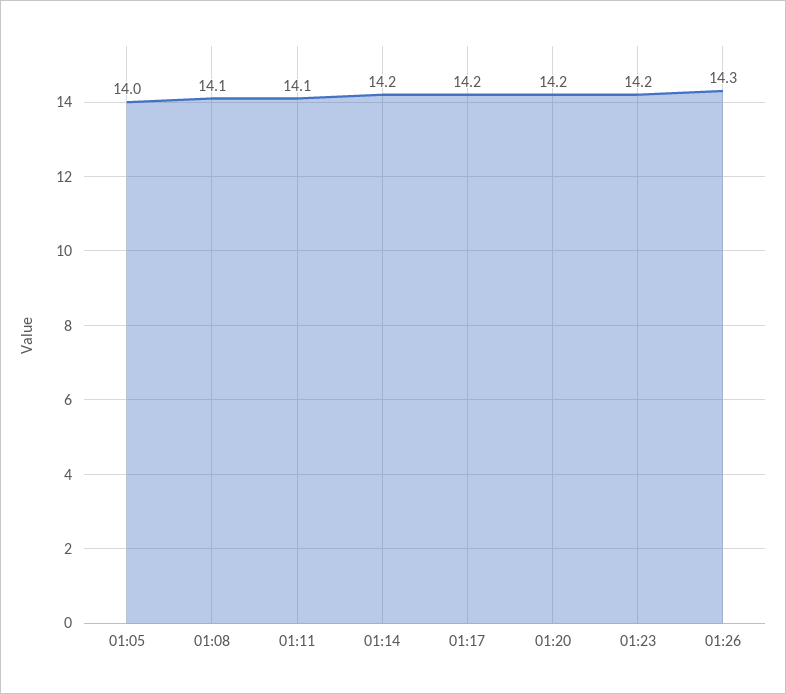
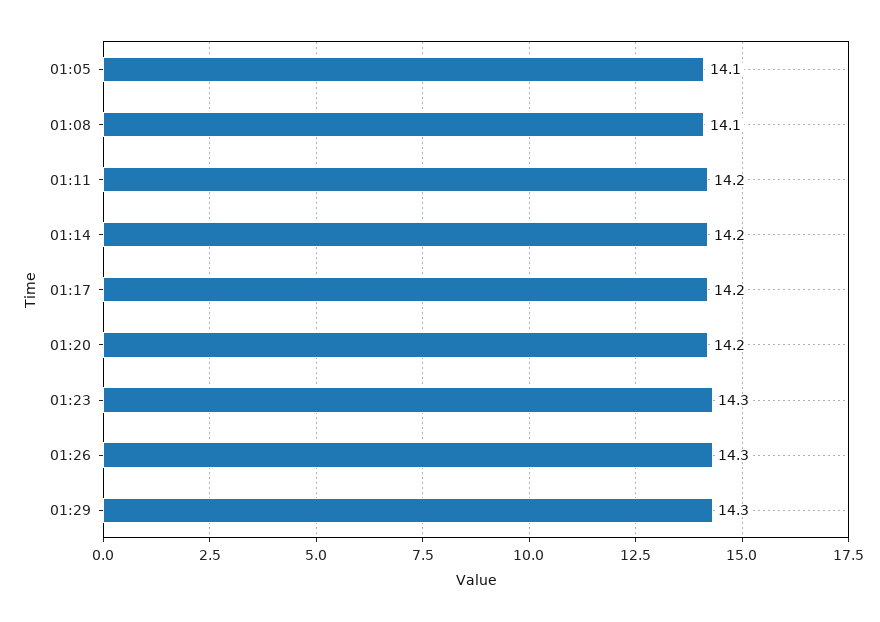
01:05: 14 -> 14.1
01:11: 14.1 -> 14.2
01:23: 14.2 -> 14.3
01:29: none -> 14.3

